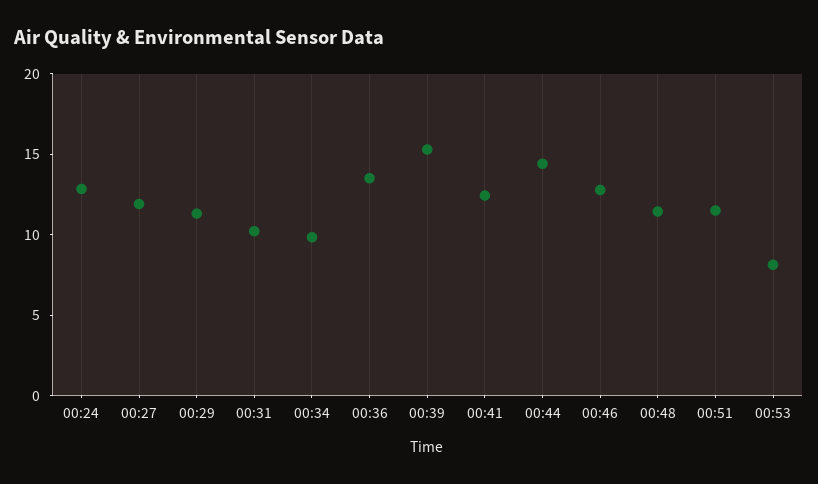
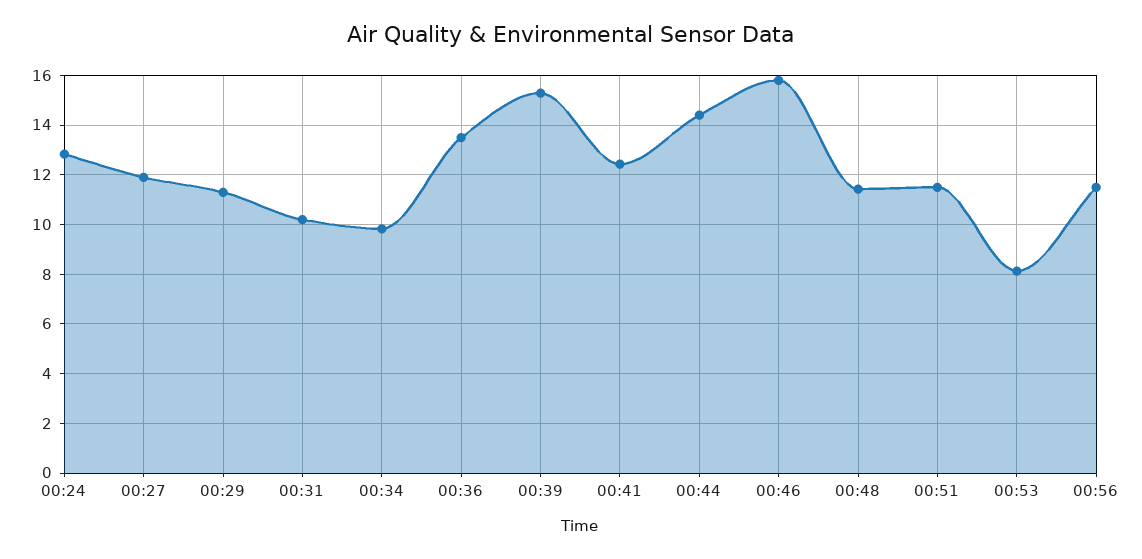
00:46: 13 -> 15.75
00:56: none -> 11.5

